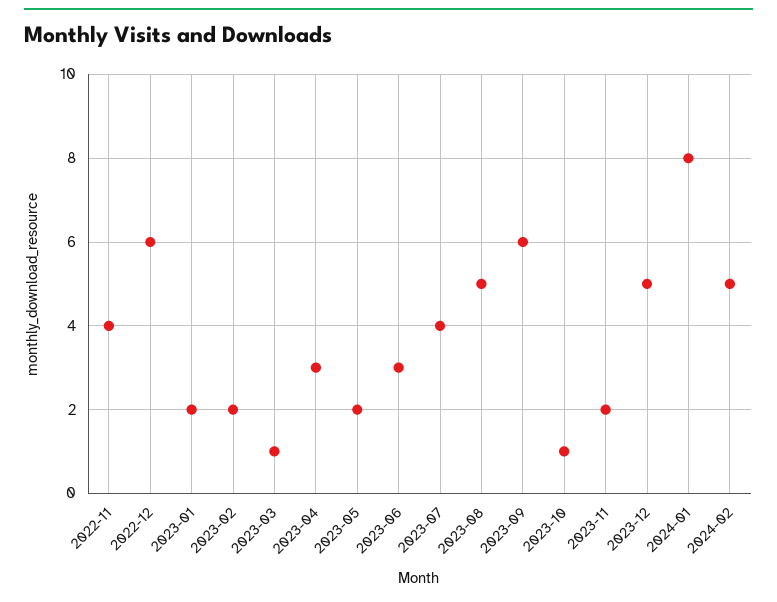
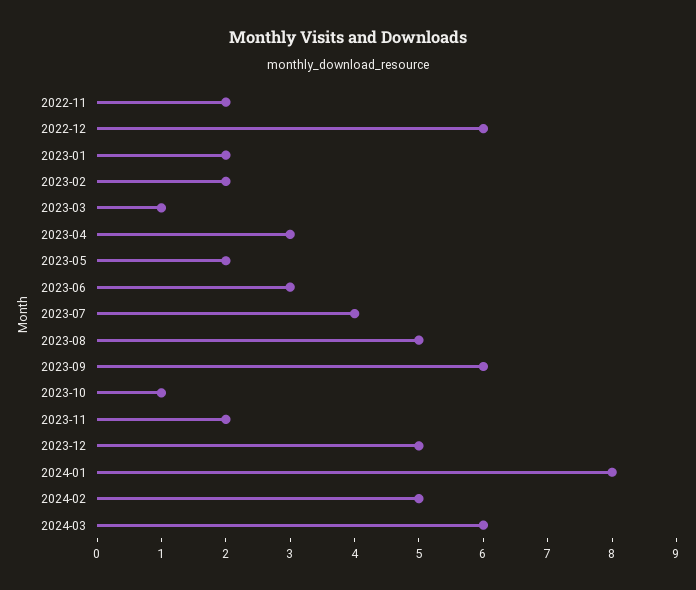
2022-11: 4 -> 2
2024-03: none -> 6

